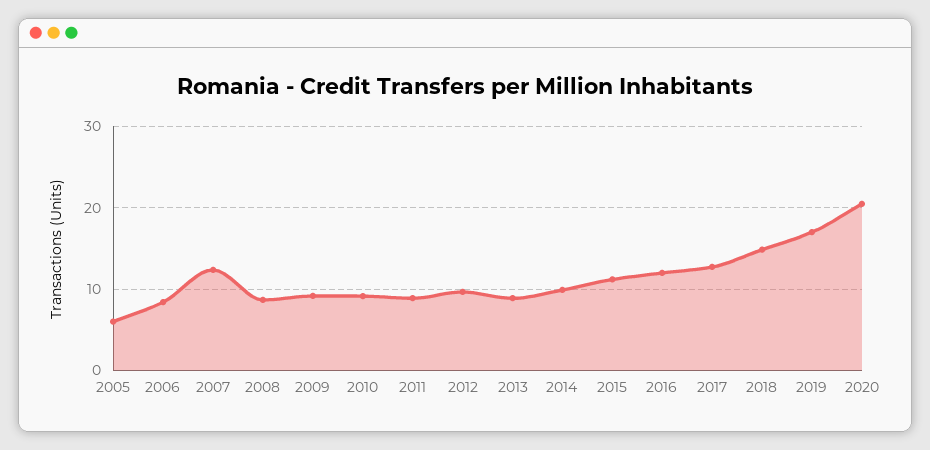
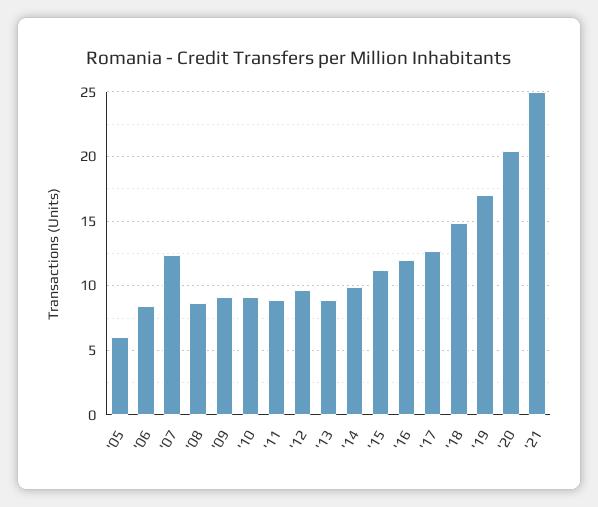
'21: none -> 25

